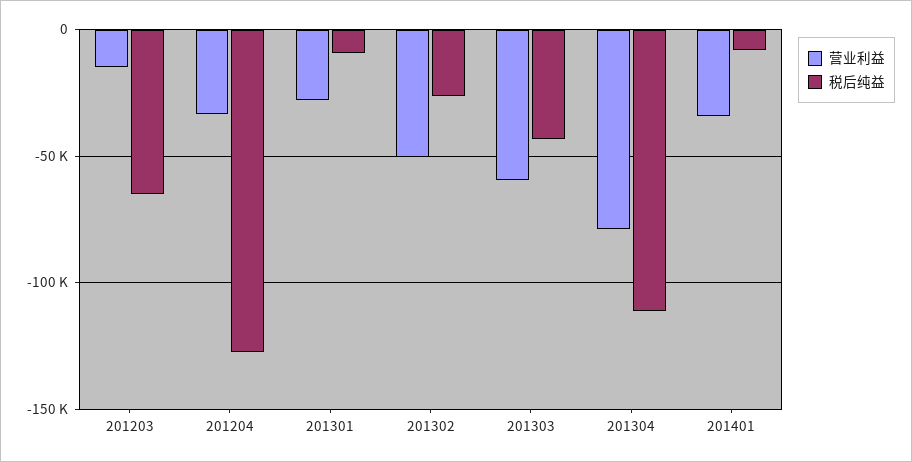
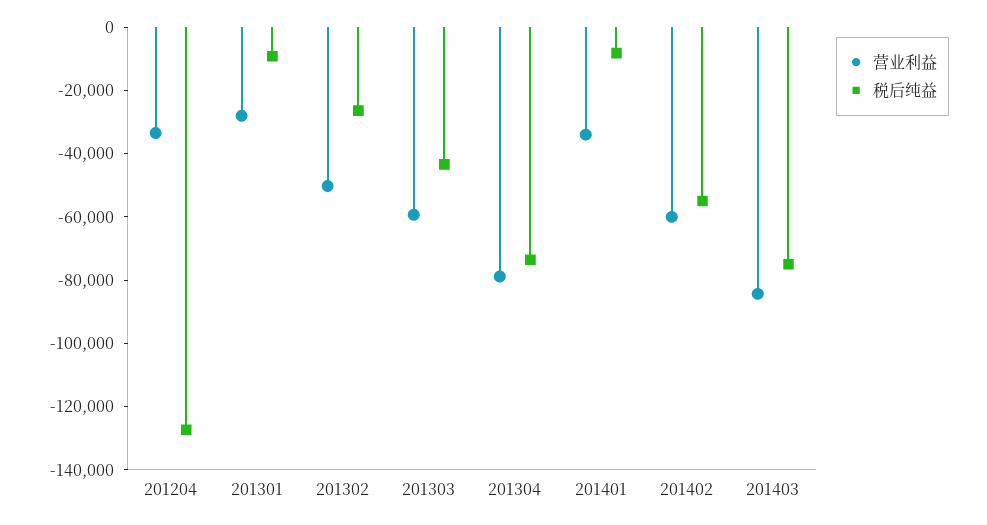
营业利益, 201203: -15000 -> none
税后纯益, 201203: -65000 -> none
税后纯益, 201304: -110000 -> -75000
营业利益, 201402: none -> -60000
税后纯益, 201402: none -> -55000
营业利益, 201403: none -> -85000
税后纯益, 201403: none -> -75000

